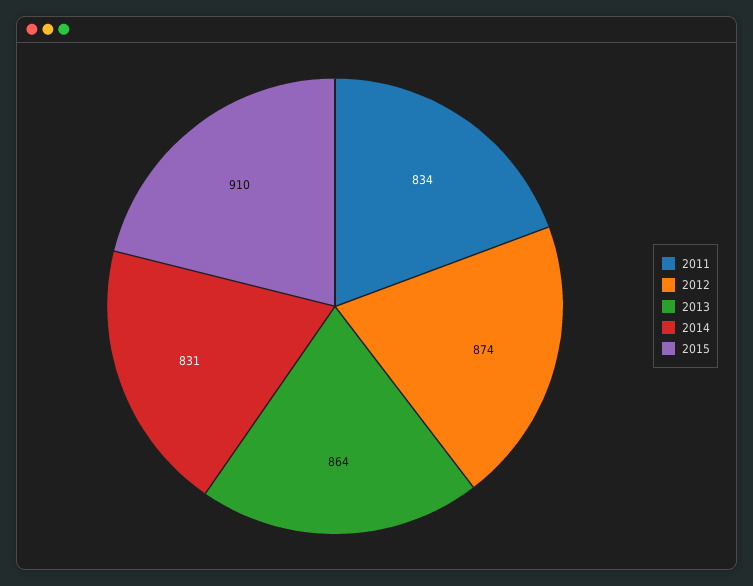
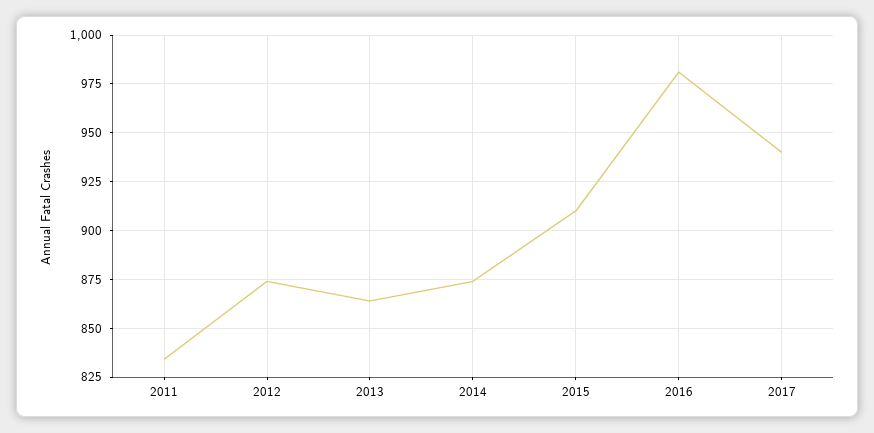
2014: 831 -> 875
2016: none -> 980
2017: none -> 940

